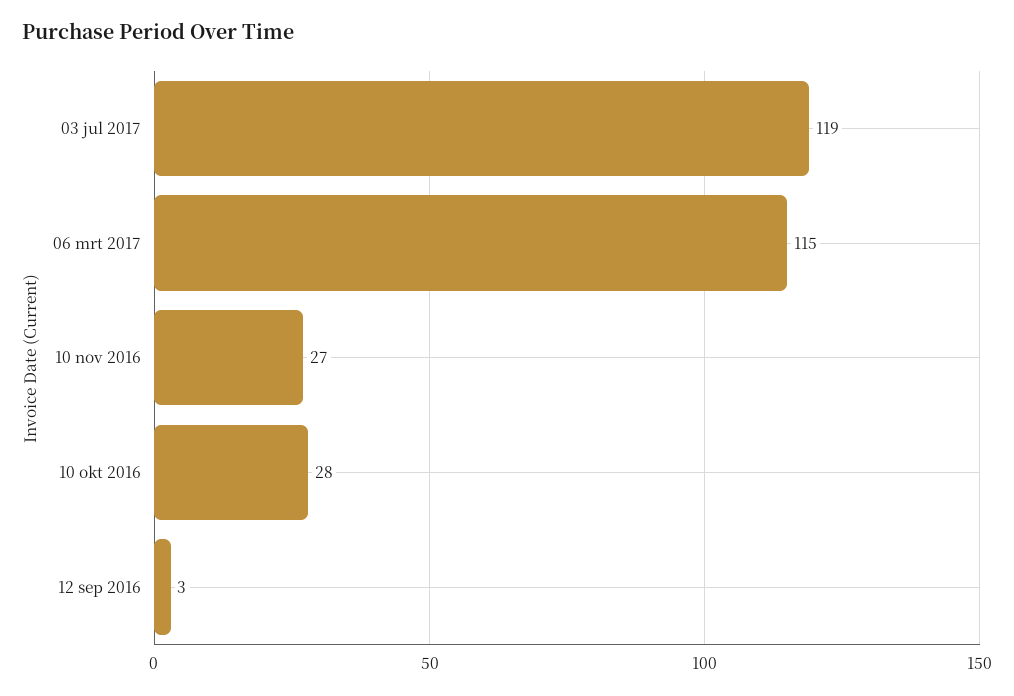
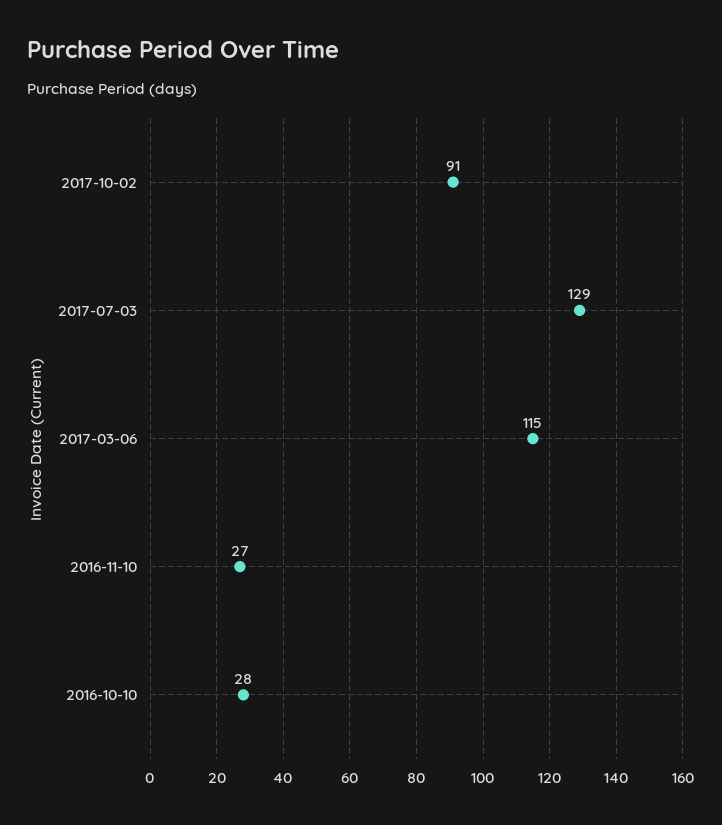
03 jul 2017: 119 -> 129
12 sep 2016: 3 -> none
2017-10-02: none -> 91

